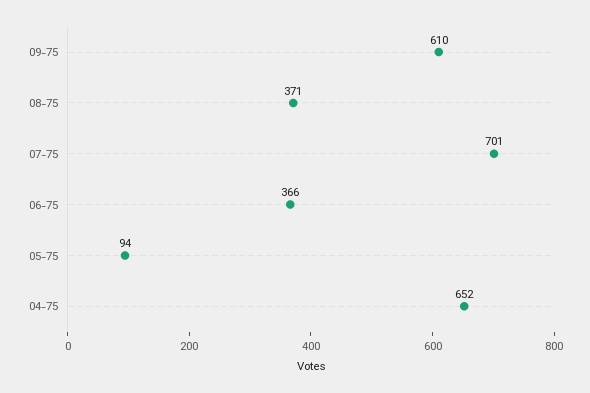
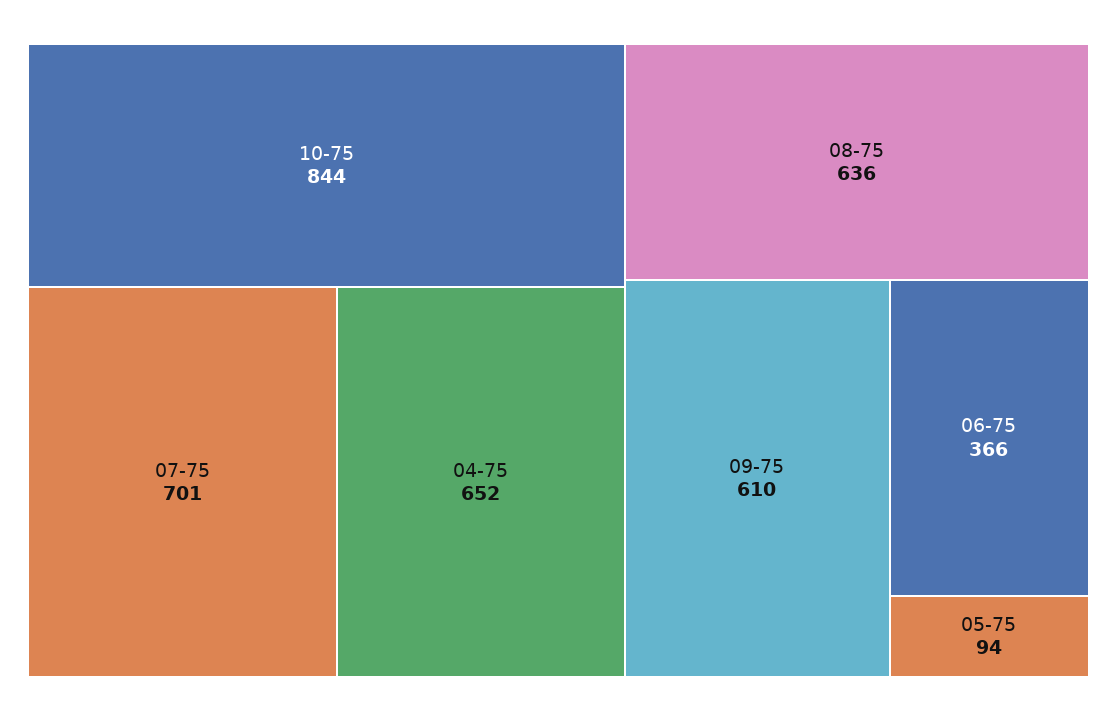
08-75: 371 -> 636
10-75: none -> 844

